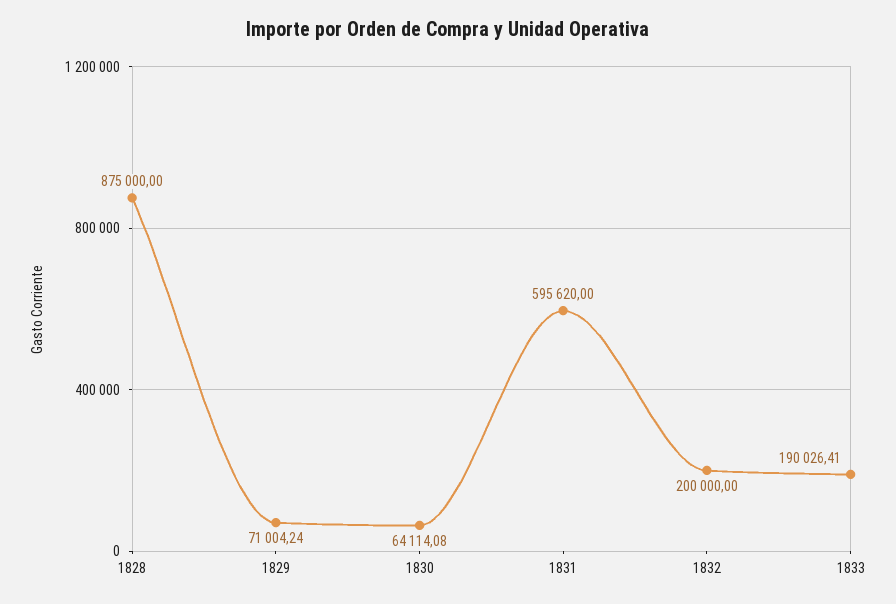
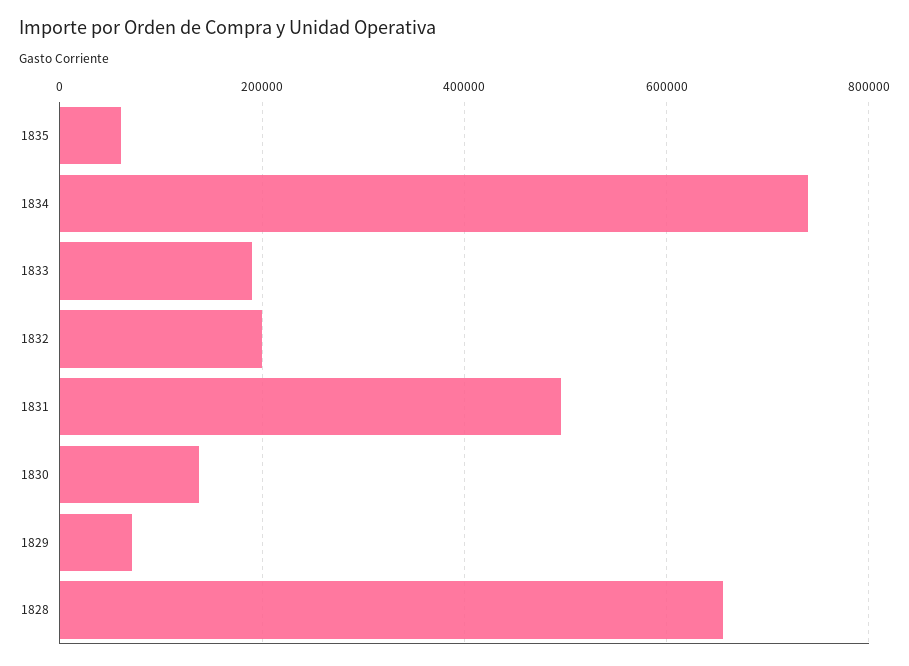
1828: 875000 -> 660000
1830: 64114.08 -> 140000
1831: 595620 -> 500000
1835: none -> 60000
1834: none -> 740000

